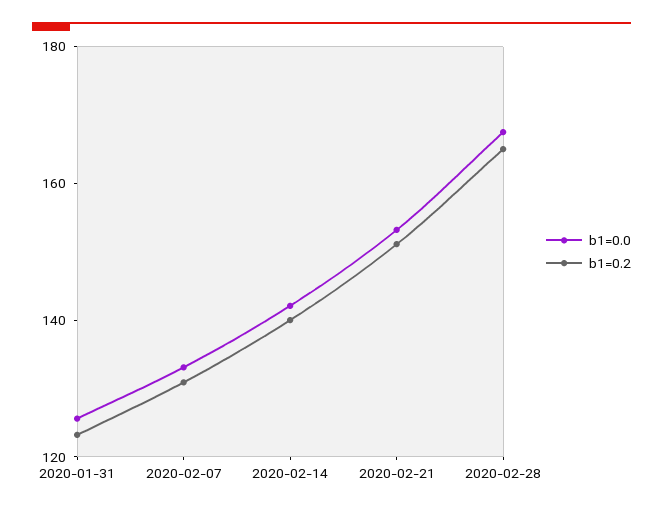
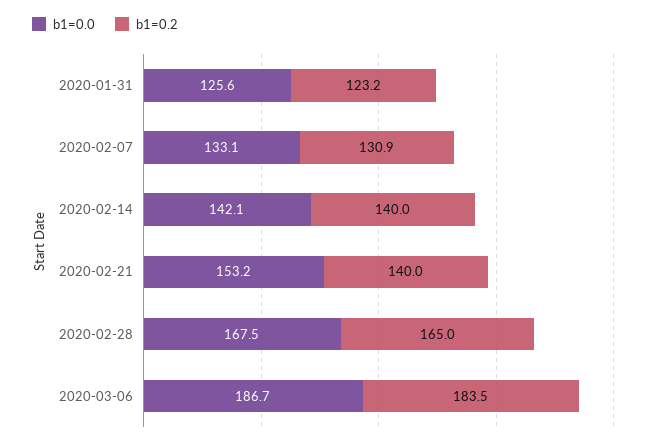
b1=0.2, 2020-02-21: 150 -> 140
b1=0.0, 2020-03-06: none -> 186.7
b1=0.2, 2020-03-06: none -> 183.5

